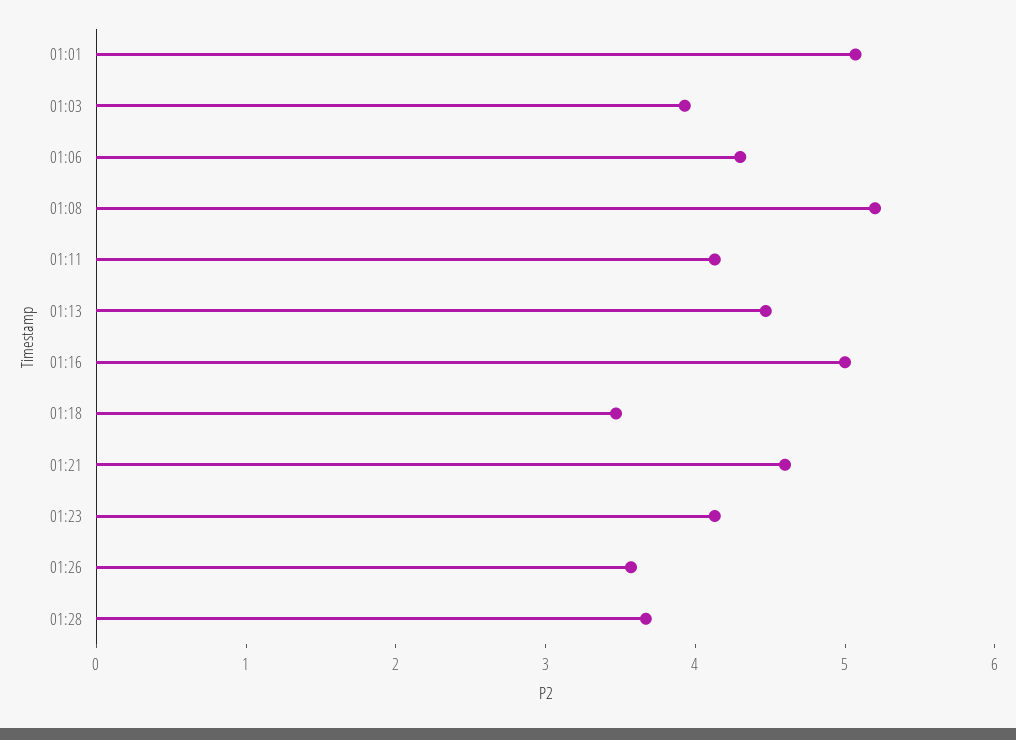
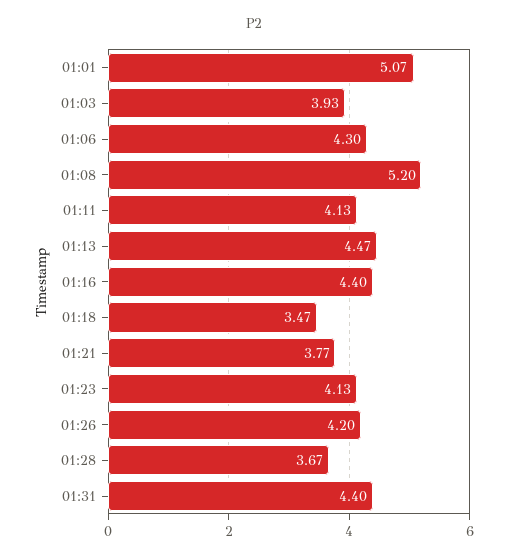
01:16: 5 -> 4.4
01:21: 4.6 -> 3.77
01:26: 3.6 -> 4.2
01:31: none -> 4.4

